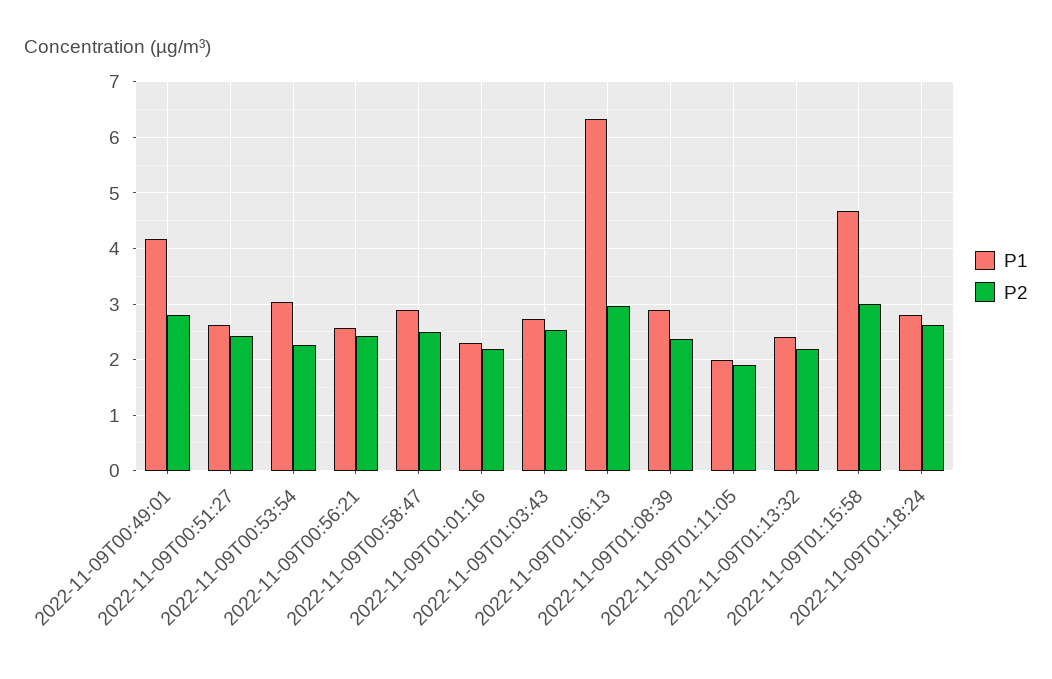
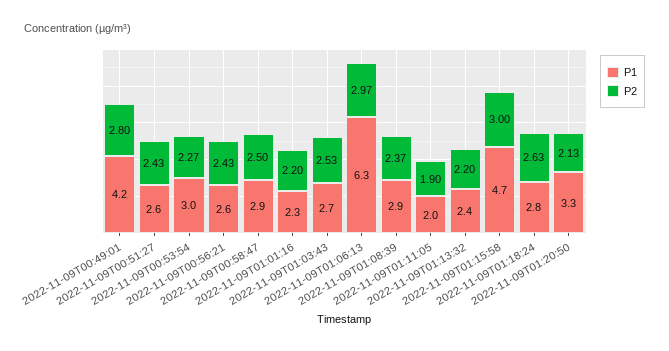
P1, 2022-11-09T01:20:50: none -> 3.3
P2, 2022-11-09T01:20:50: none -> 2.13

